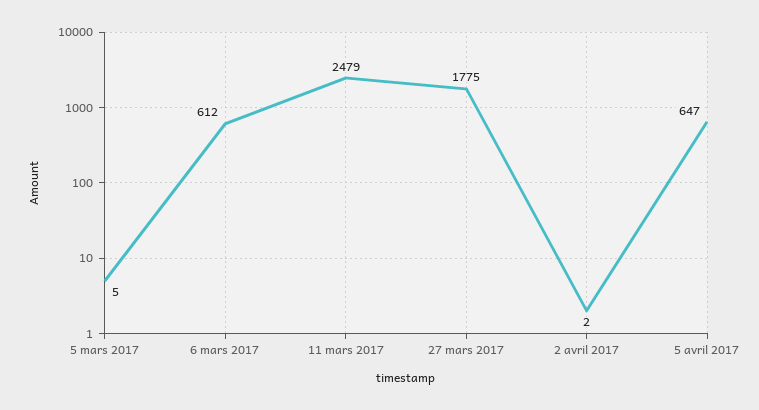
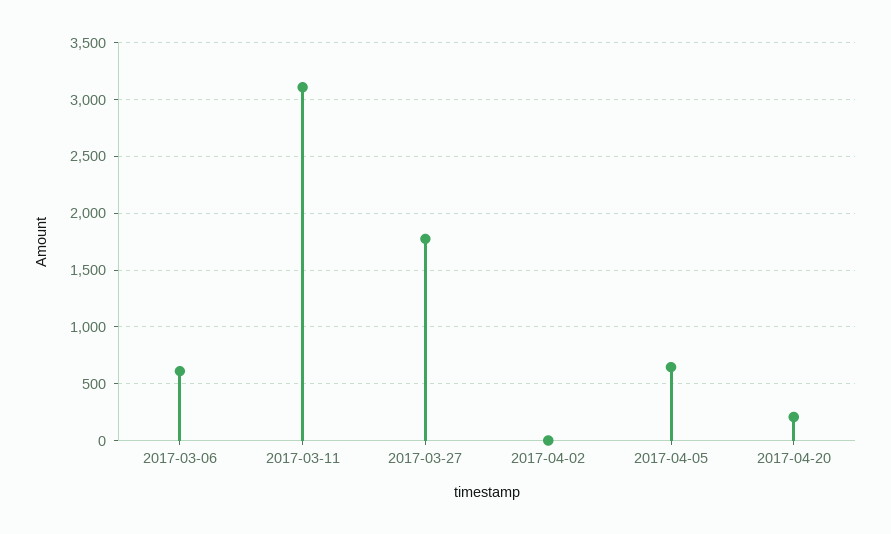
5 mars 2017: 5 -> none
11 mars 2017: 2479 -> 3100
2017-04-20: none -> 200

